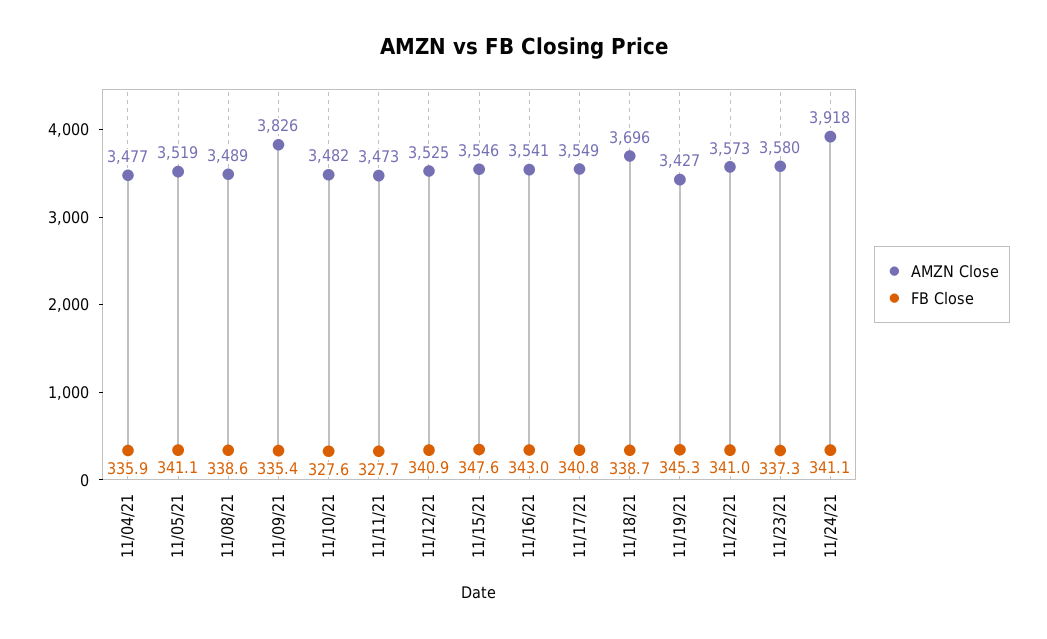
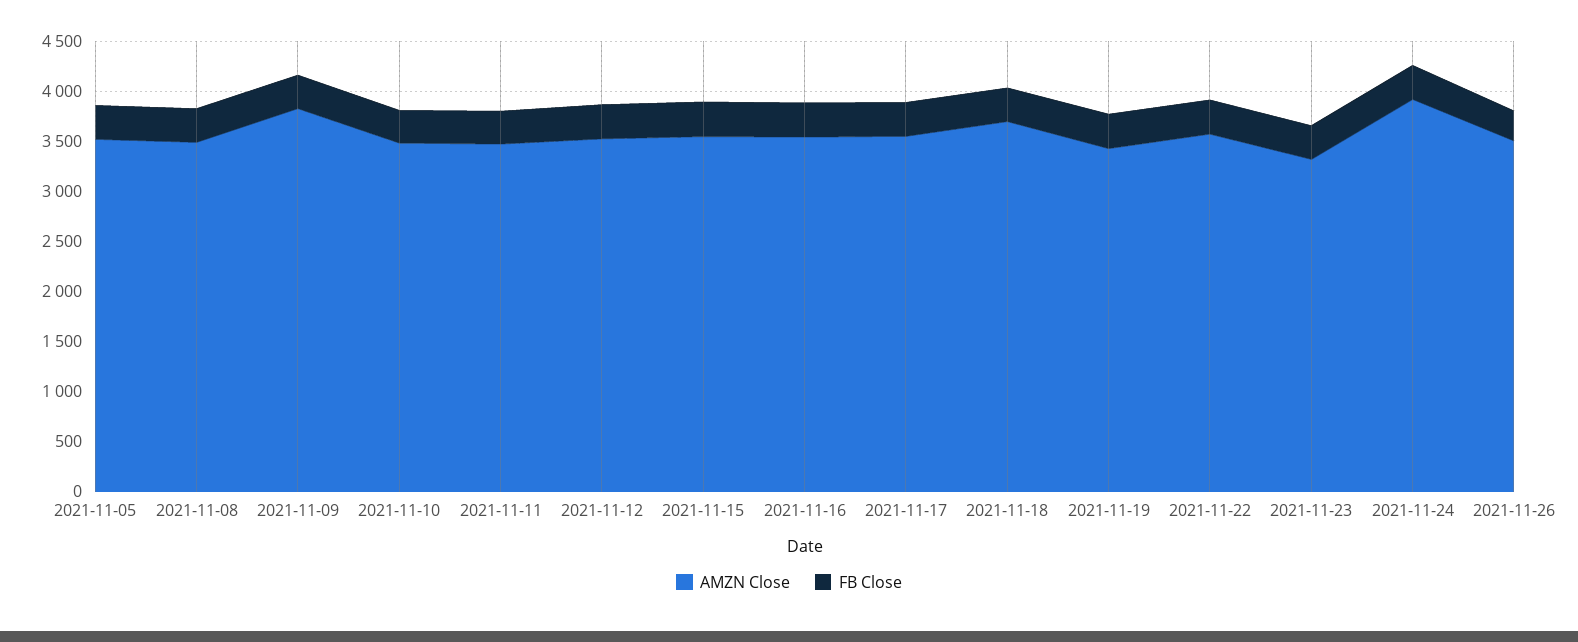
AMZN Close, 11/04/21: 3477 -> none
FB Close, 11/04/21: 335.9 -> none
AMZN Close, 11/23/21: 3580 -> 3300
AMZN Close, 2021-11-26: none -> 3500
FB Close, 2021-11-26: none -> 300

